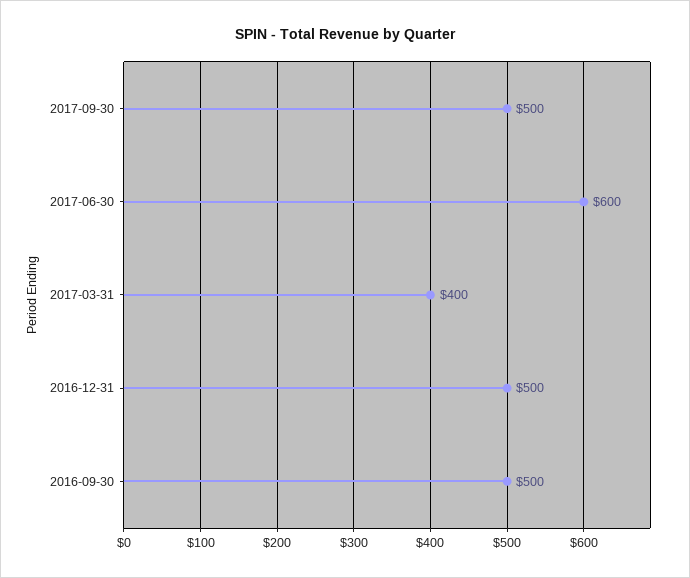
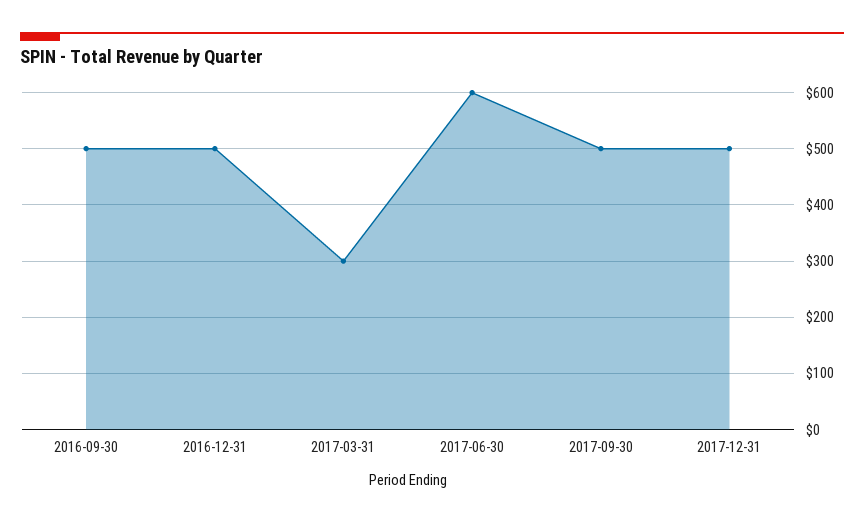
2017-03-31: 400 -> 300
2017-12-31: none -> 500

